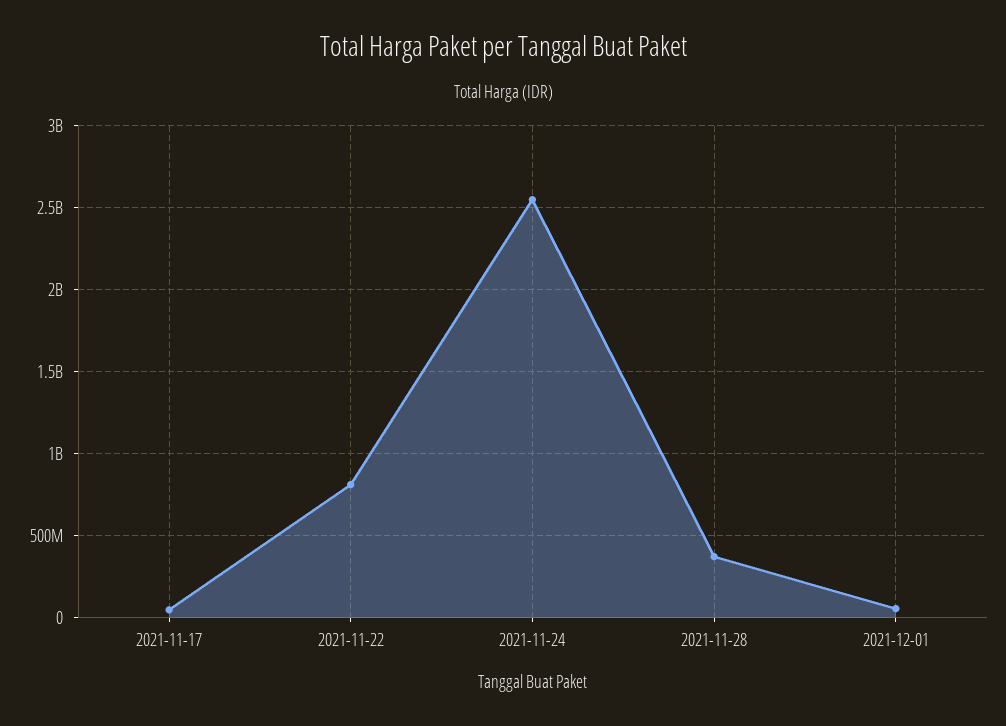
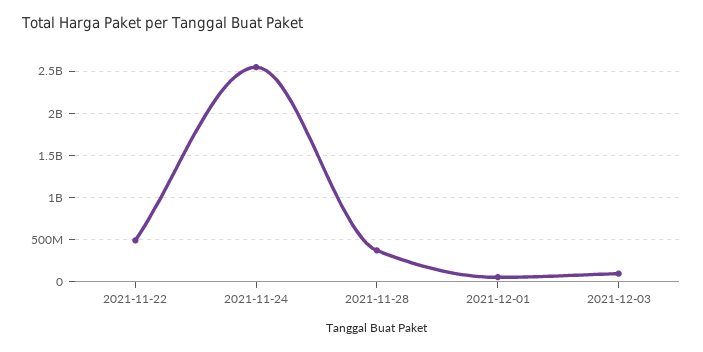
2021-11-17: 50000000 -> none
2021-11-22: 800000000 -> 500000000
2021-12-03: none -> 100000000

